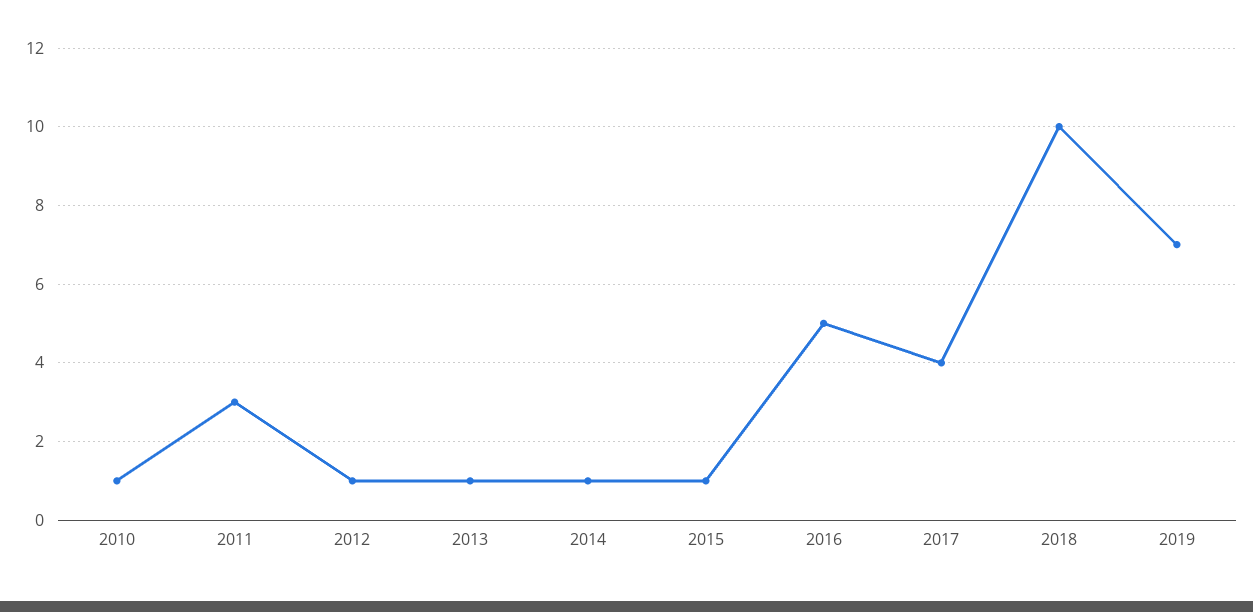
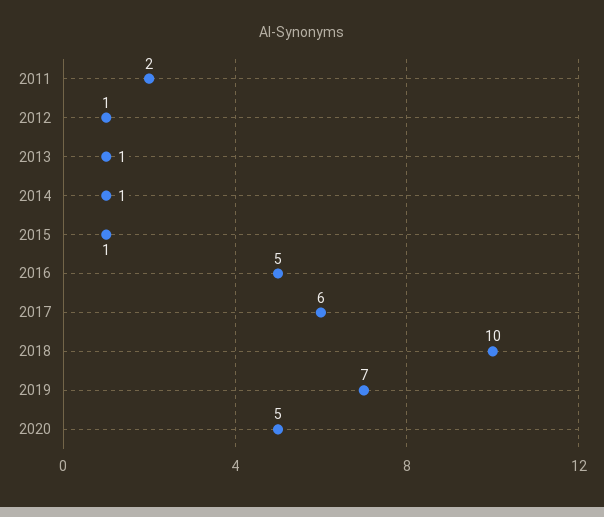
2010: 1 -> none
2011: 3 -> 2
2017: 4 -> 6
2020: none -> 5

